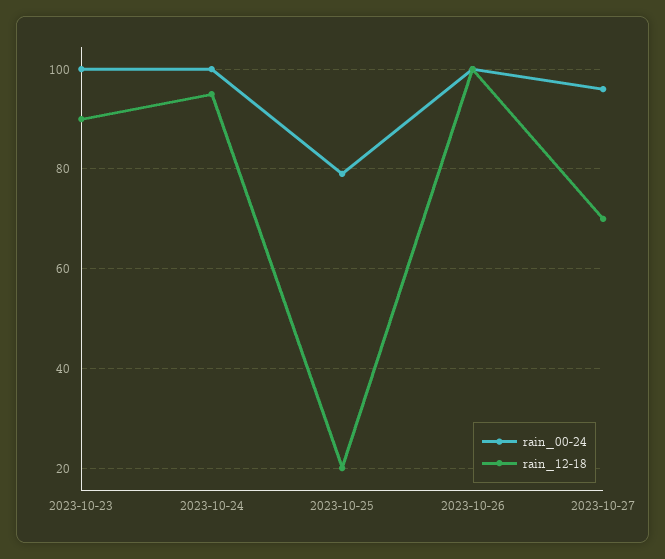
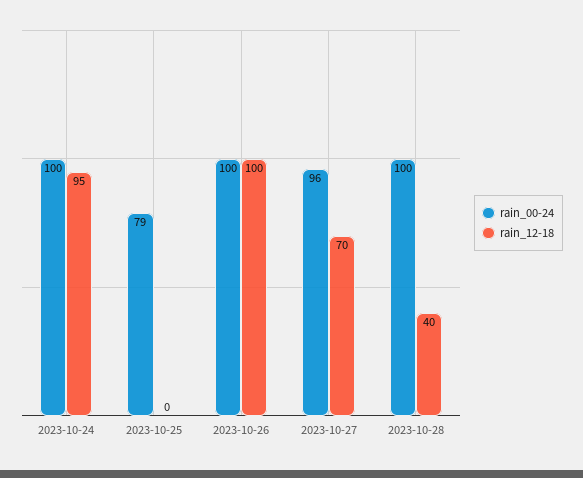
rain_00-24, 2023-10-23: 100 -> none
rain_12-18, 2023-10-23: 90 -> none
rain_12-18, 2023-10-25: 20 -> 0
rain_00-24, 2023-10-28: none -> 100
rain_12-18, 2023-10-28: none -> 40

